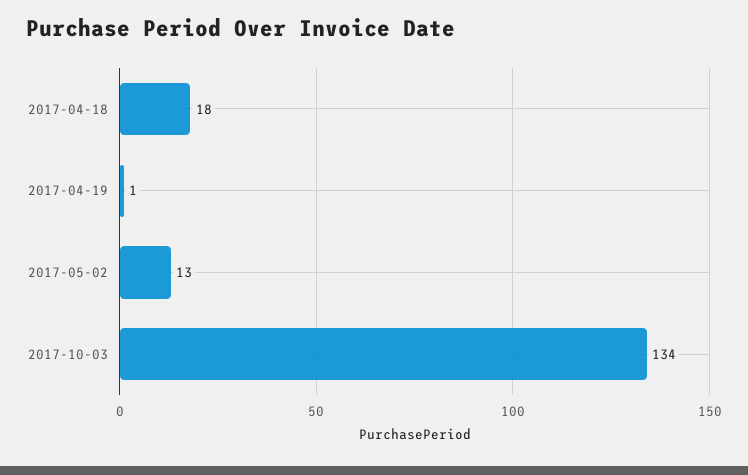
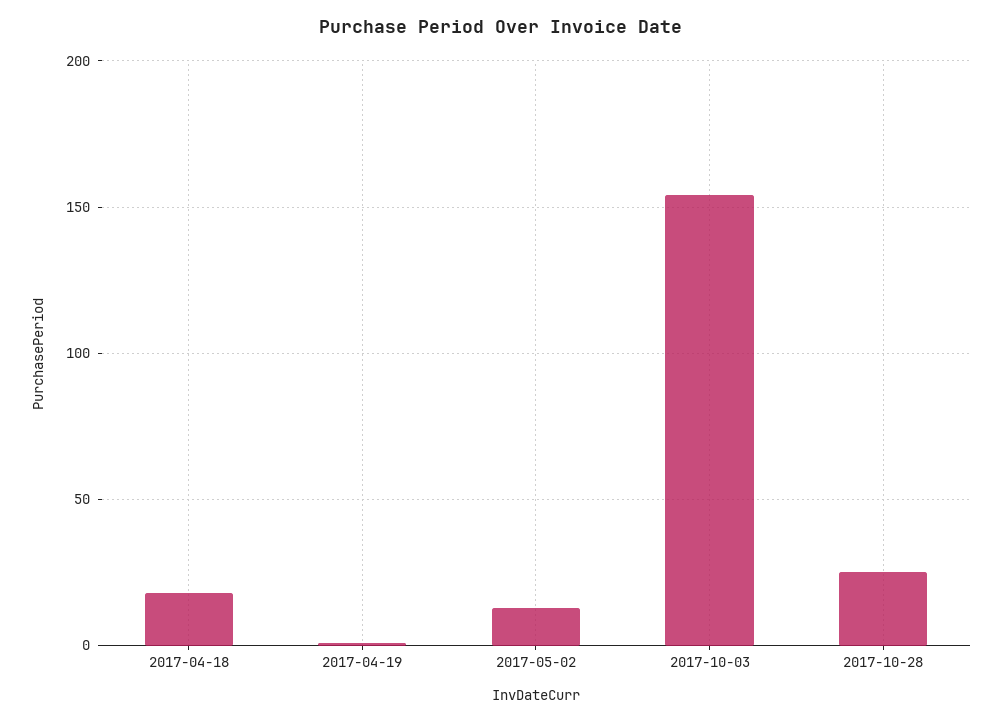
2017-10-03: 134 -> 155
2017-10-28: none -> 25

